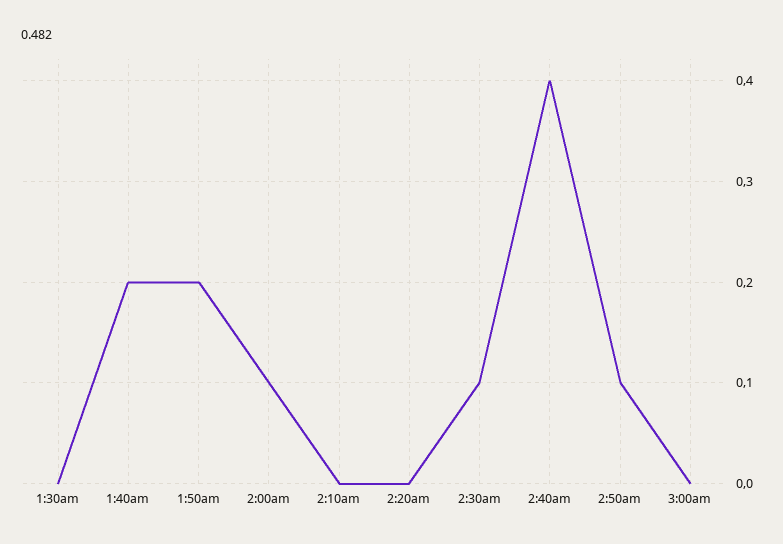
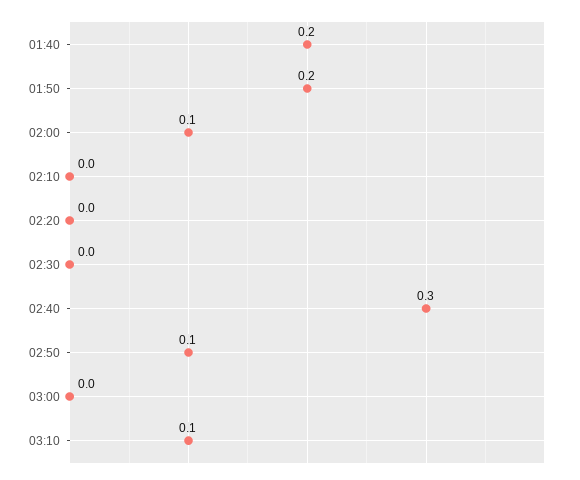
1:30am: 0 -> none
2:30am: 0.1 -> 0
2:40am: 0.4 -> 0.3
03:10: none -> 0.1

